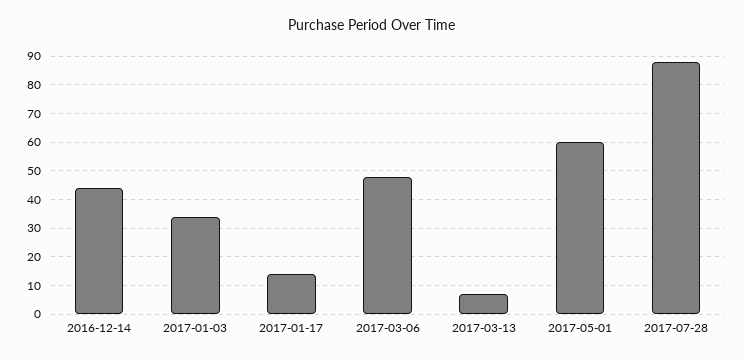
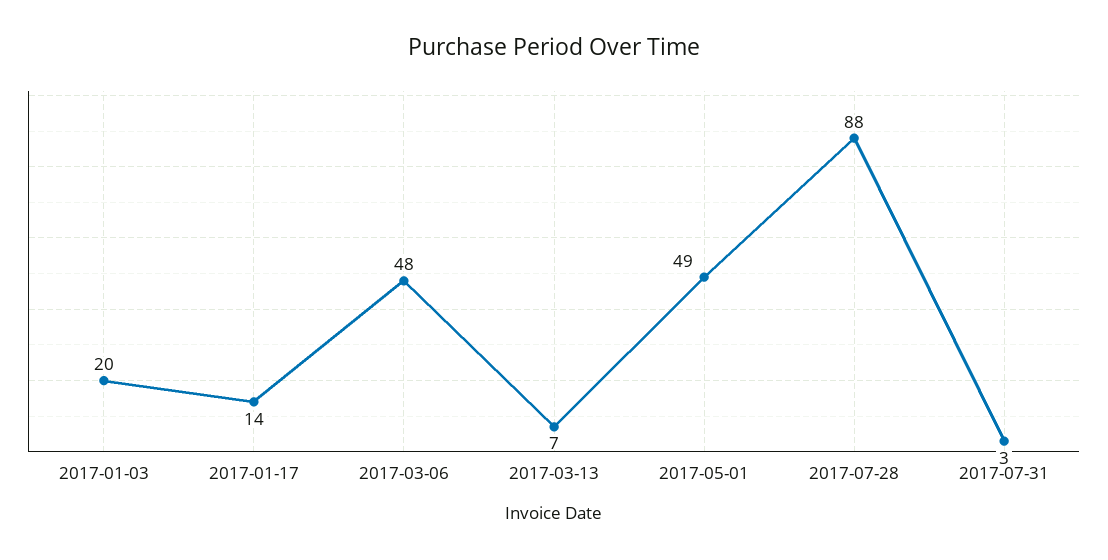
2016-12-14: 45 -> none
2017-01-03: 35 -> 20
2017-05-01: 60 -> 49
2017-07-31: none -> 3

